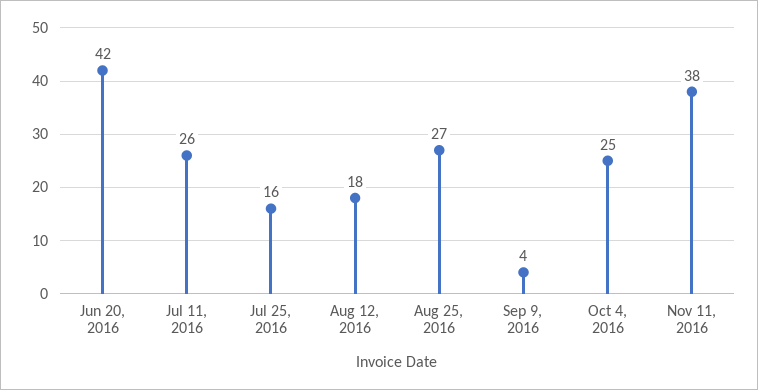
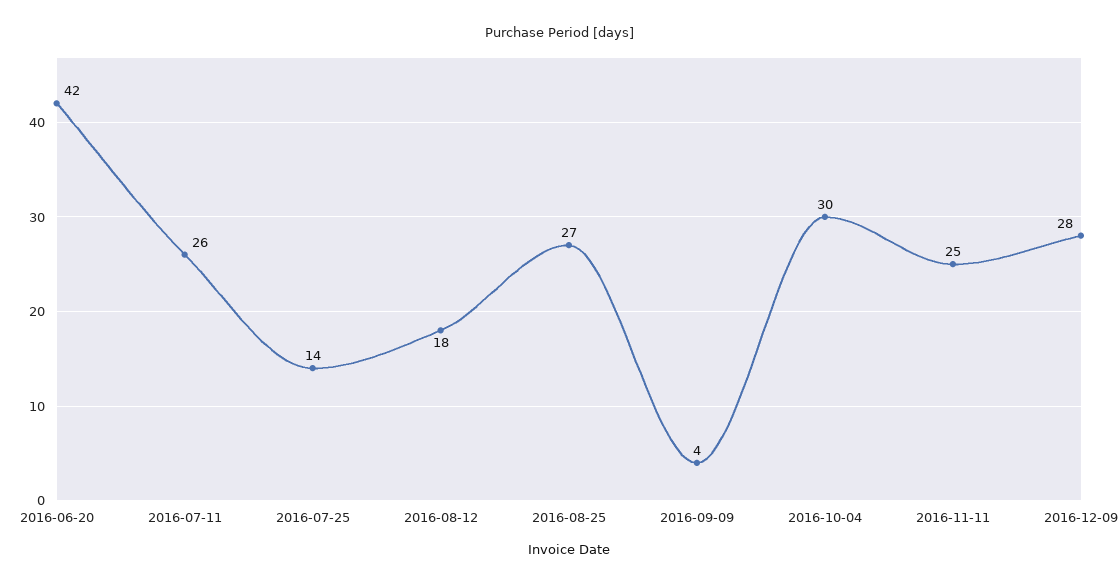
Jul 25, 2016: 16 -> 14
Oct 4, 2016: 25 -> 30
Nov 11, 2016: 38 -> 25
2016-12-09: none -> 28

